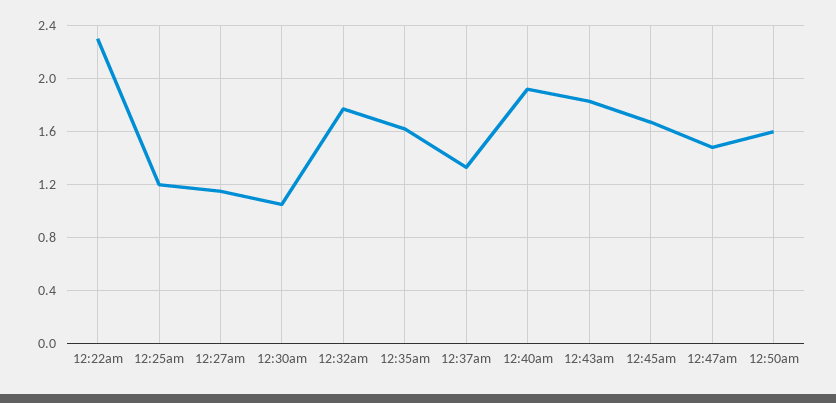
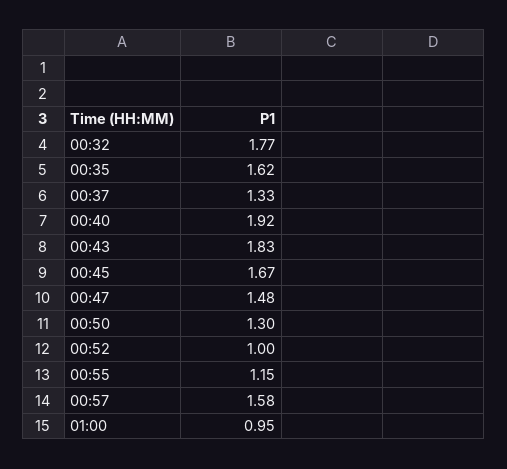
12:22am: 2.3 -> none
12:25am: 1.2 -> none
12:27am: 1.15 -> none
12:30am: 1.05 -> none
12:50am: 1.6 -> 1.3
00:52: none -> 1
00:55: none -> 1.15
00:57: none -> 1.58
01:00: none -> 0.95

